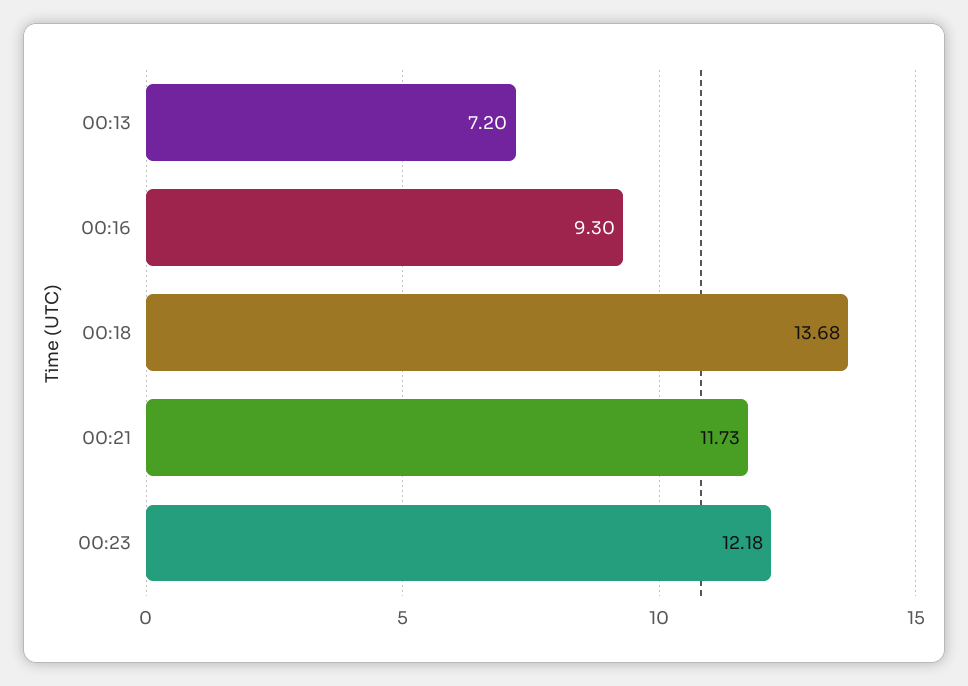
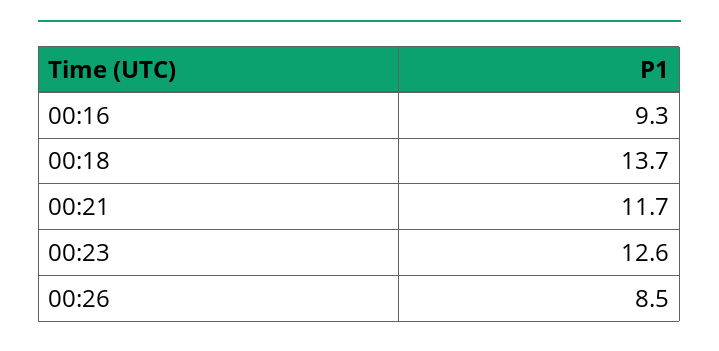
00:13: 7.2 -> none
00:23: 12.18 -> 12.6
00:26: none -> 8.5

